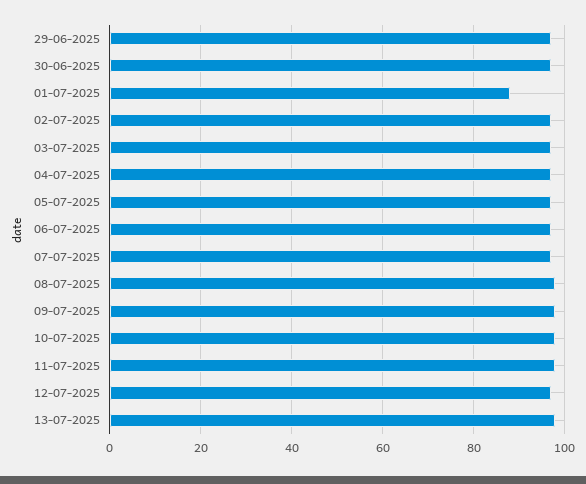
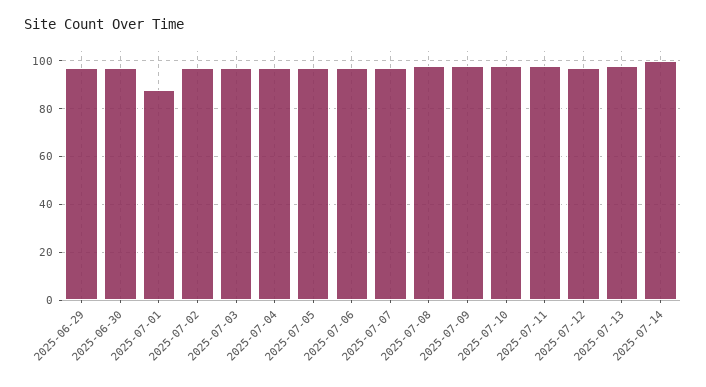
2025-07-14: none -> 100

